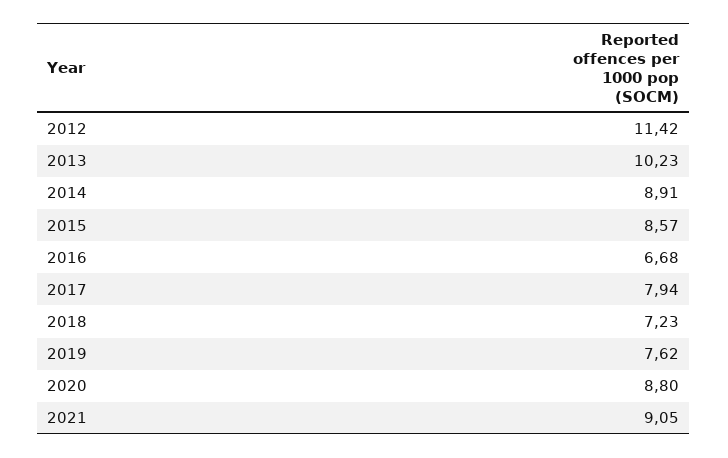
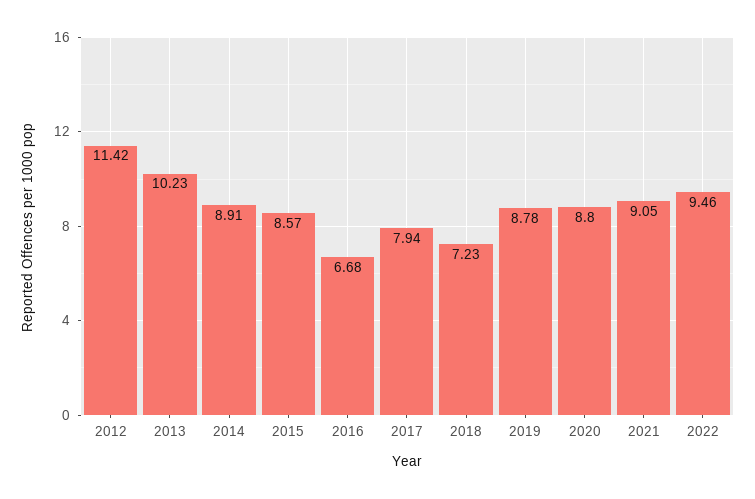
2019: 7.62 -> 8.78
2022: none -> 9.46

